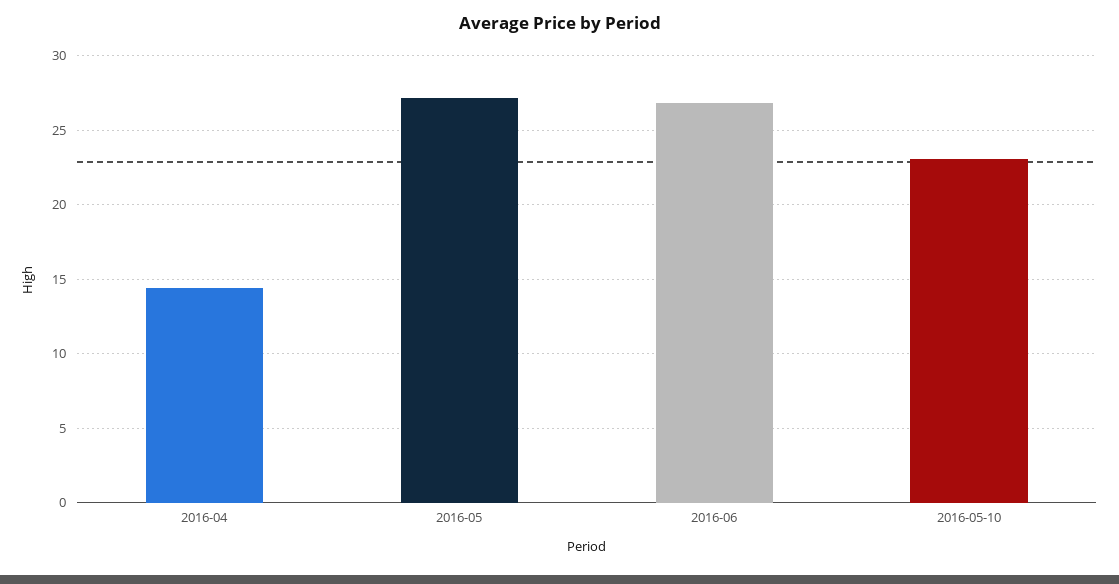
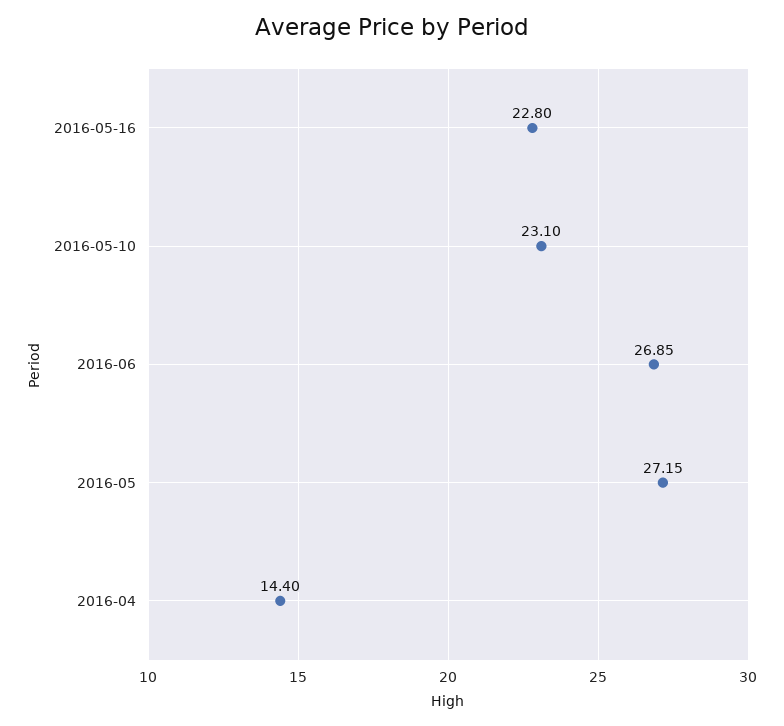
2016-05-16: none -> 22.8

